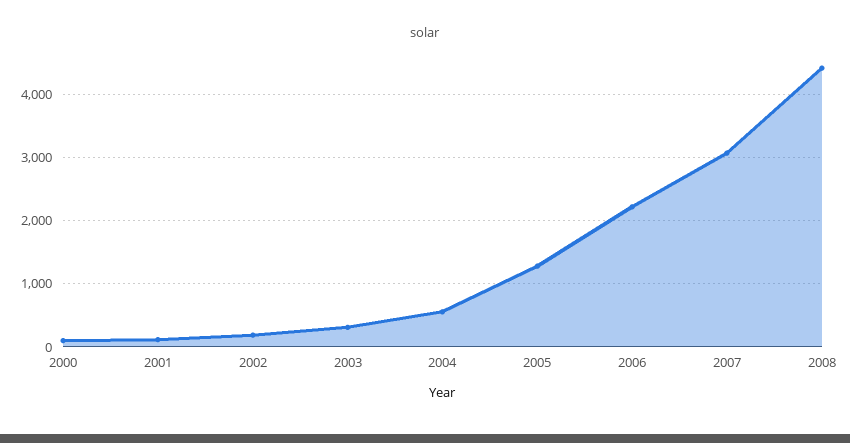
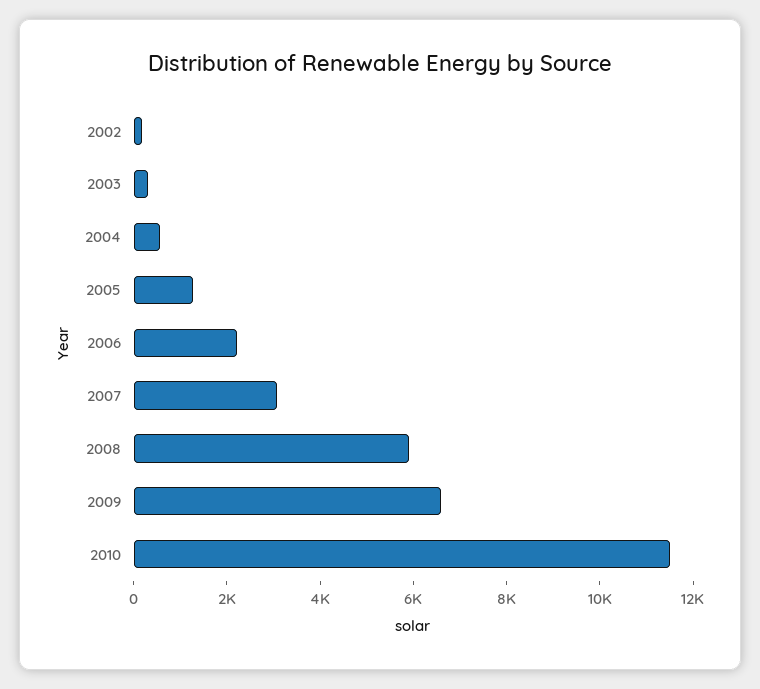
2000: 100 -> none
2001: 100 -> none
2008: 4400 -> 6000
2009: none -> 6500
2010: none -> 11500

